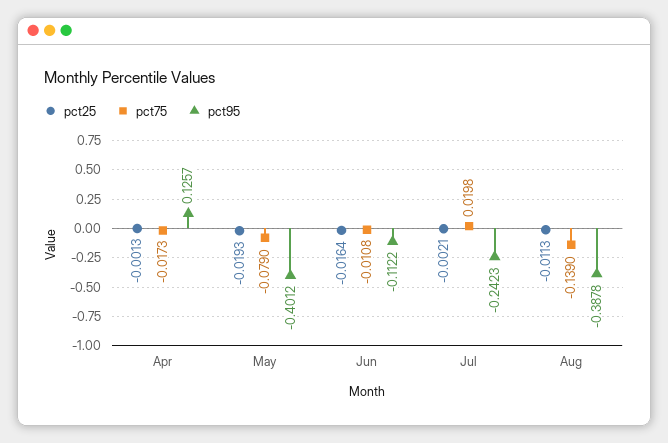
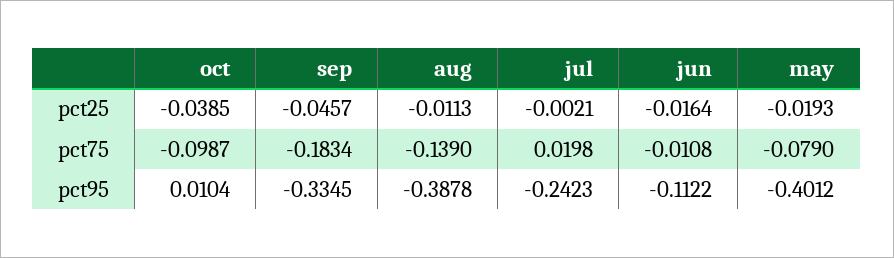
pct25, Apr: -0.0013 -> none
pct75, Apr: -0.0173 -> none
pct95, Apr: 0.1257 -> none
pct25, oct: none -> -0.0385
pct25, sep: none -> -0.0457
pct75, oct: none -> -0.0987
pct75, sep: none -> -0.1834
pct95, oct: none -> 0.0104
pct95, sep: none -> -0.3345

